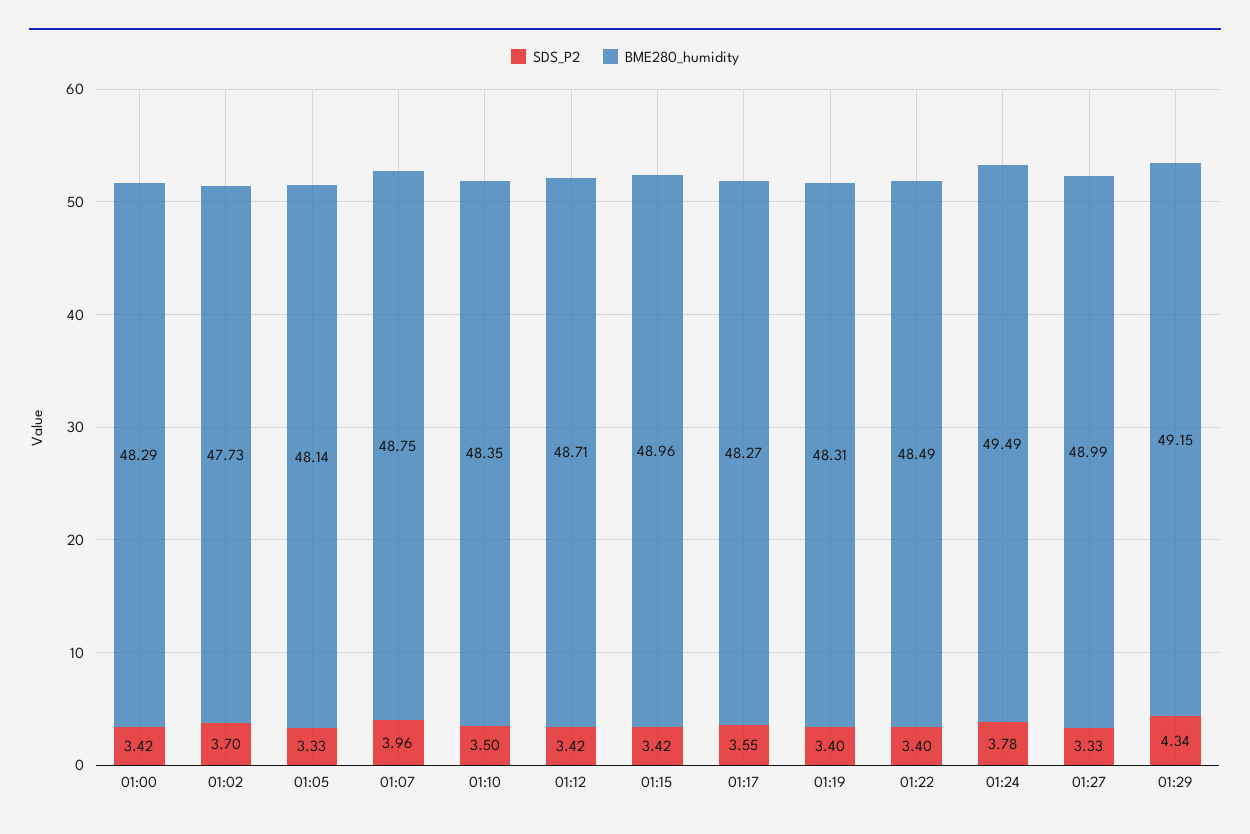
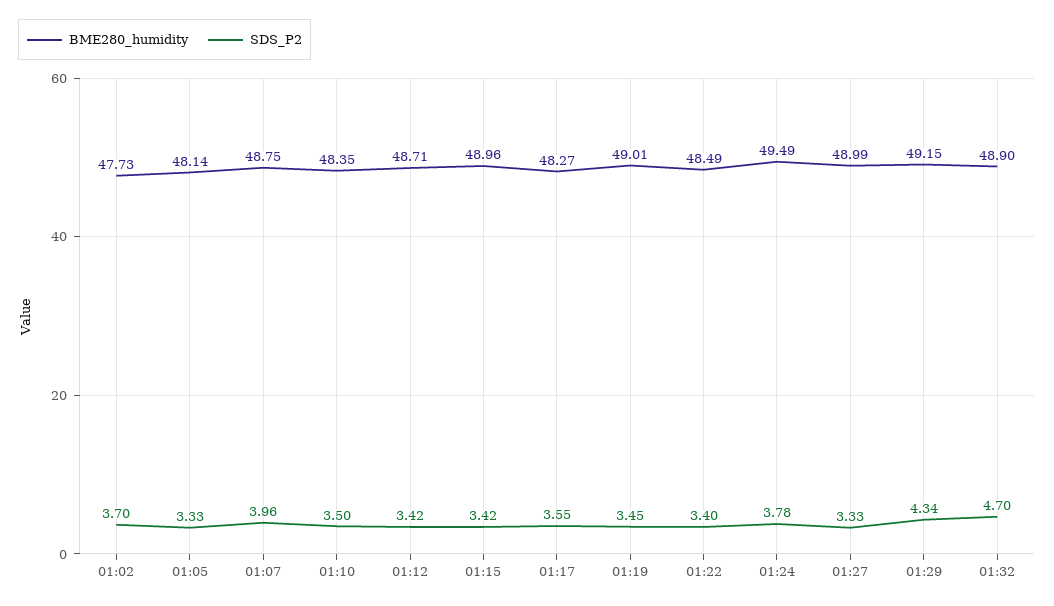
SDS_P2, 01:00: 3.42 -> none
BME280_humidity, 01:00: 48.29 -> none
SDS_P2, 01:19: 3.4 -> 3.45
BME280_humidity, 01:19: 48.31 -> 49.01
BME280_humidity, 01:32: none -> 48.9
SDS_P2, 01:32: none -> 4.7

